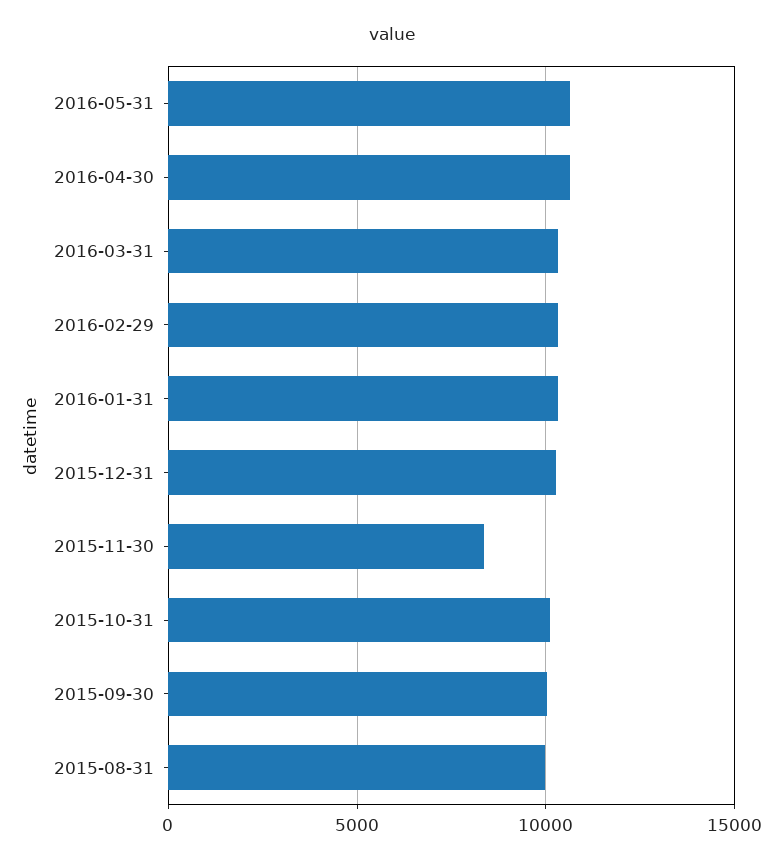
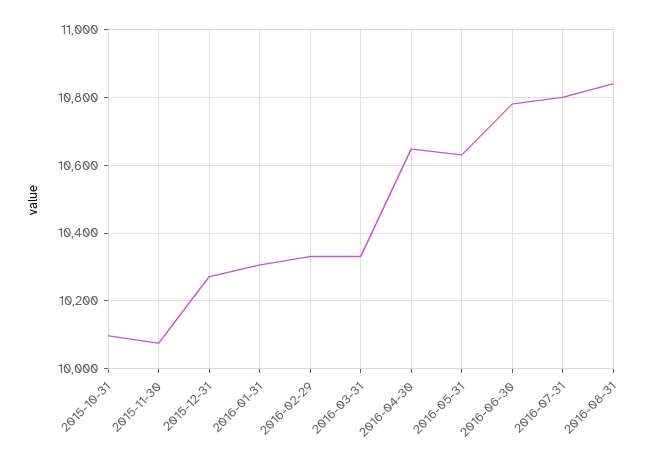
2015-11-30: 8500 -> 10080
2015-09-30: 10000 -> none
2015-08-31: 10000 -> none
2016-06-30: none -> 10780
2016-07-31: none -> 10800
2016-08-31: none -> 10840

